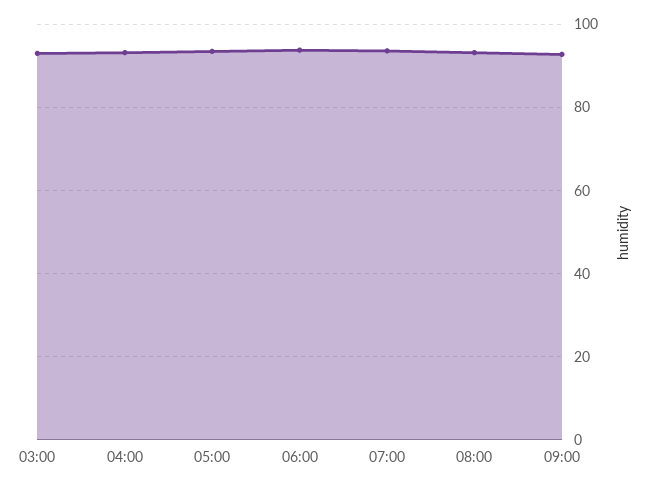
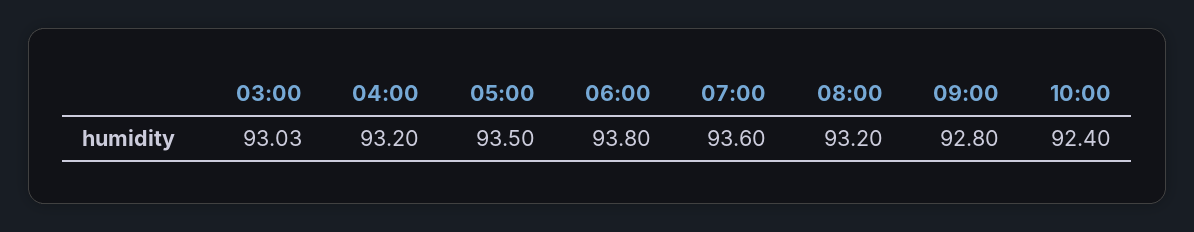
10:00: none -> 92.4

